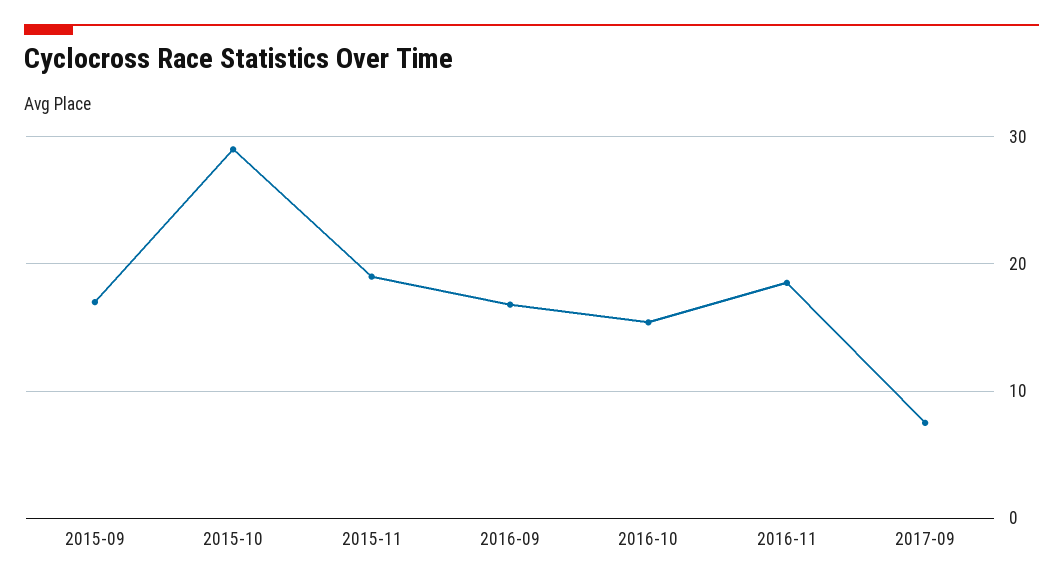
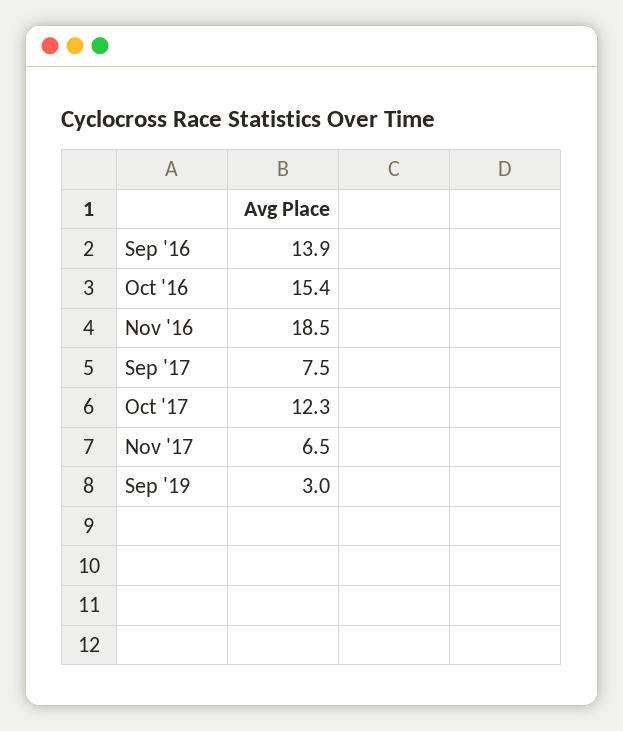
2015-09: 17 -> none
2015-10: 29 -> none
2015-11: 19 -> none
2016-09: 17 -> 13.9
Oct '17: none -> 12.3
Nov '17: none -> 6.5
Sep '19: none -> 3

